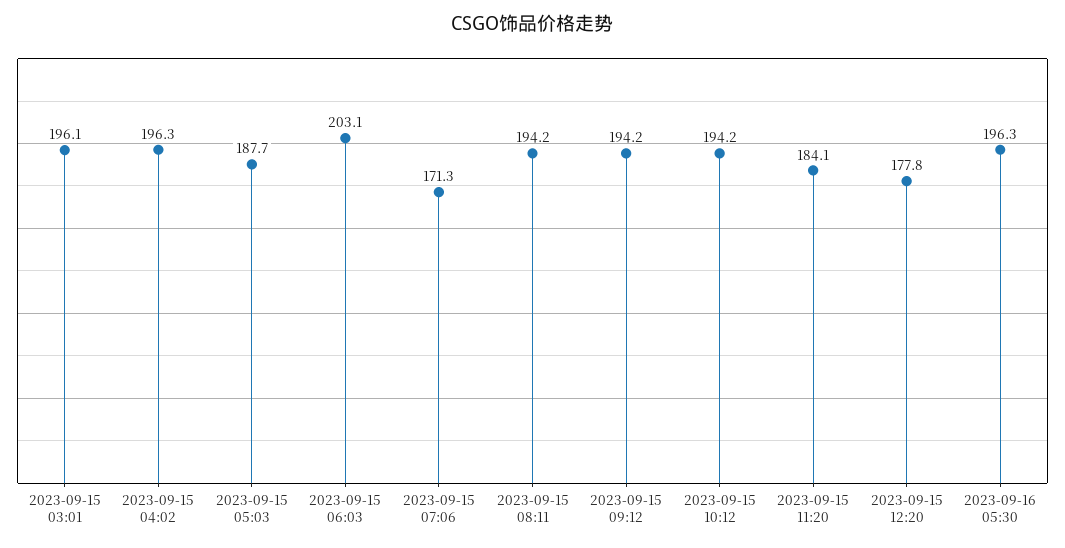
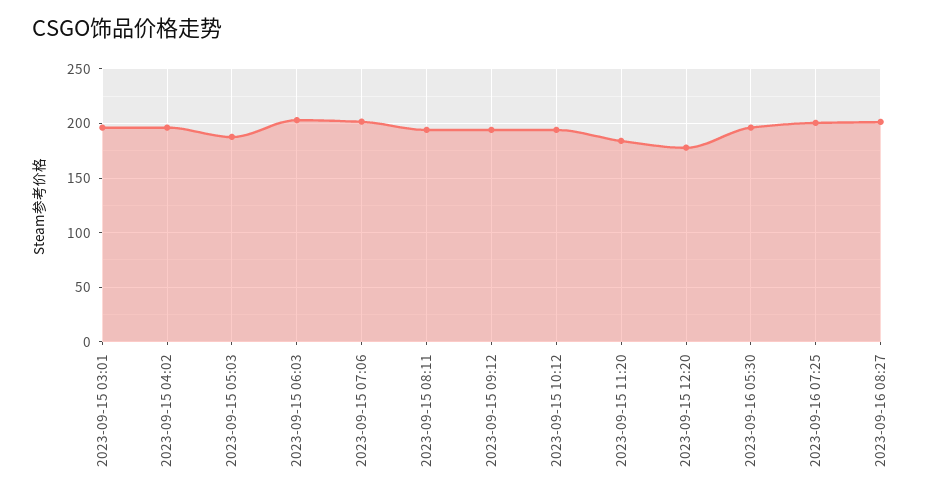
2023-09-15 07:06: 171.3 -> 200
2023-09-16 07:25: none -> 200
2023-09-16 08:27: none -> 200

